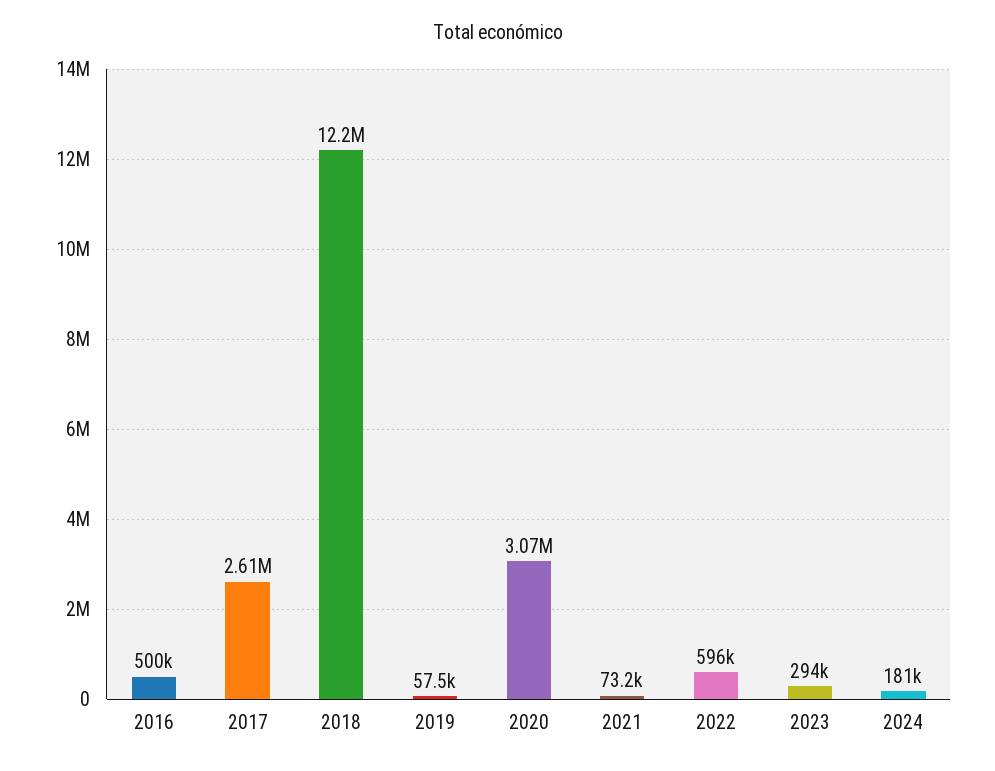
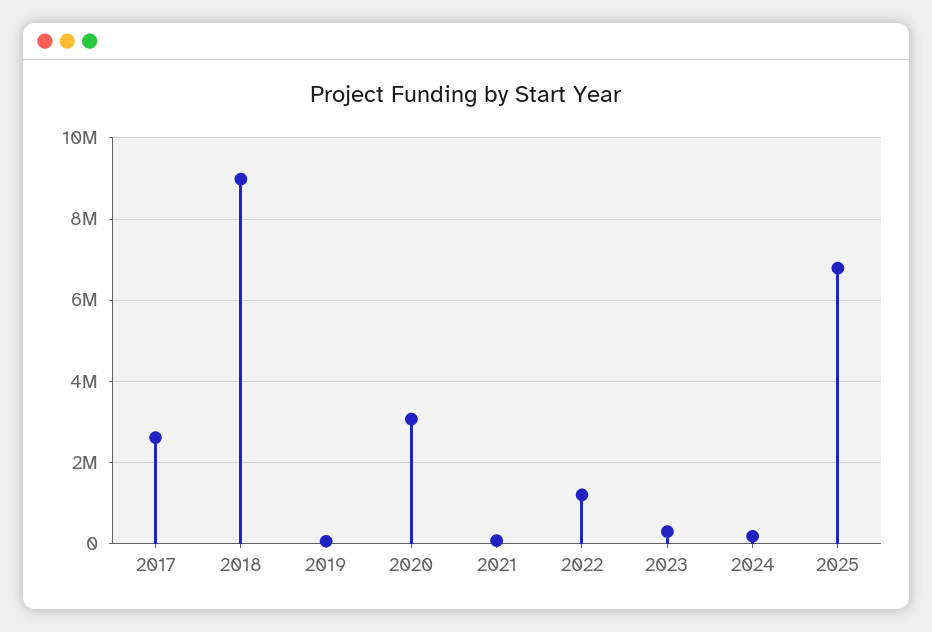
2016: 500000 -> none
2018: 12200000 -> 9000000
2022: 596000 -> 1200000
2025: none -> 6800000

